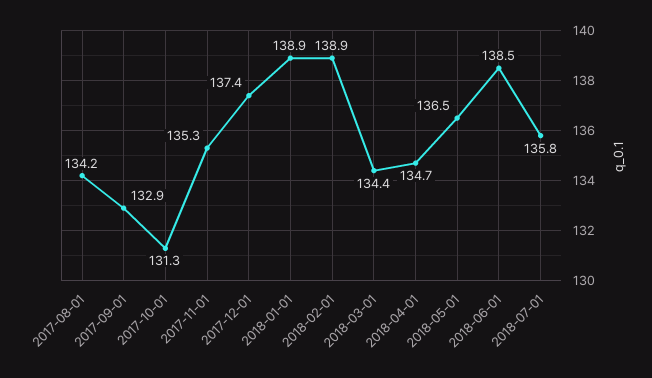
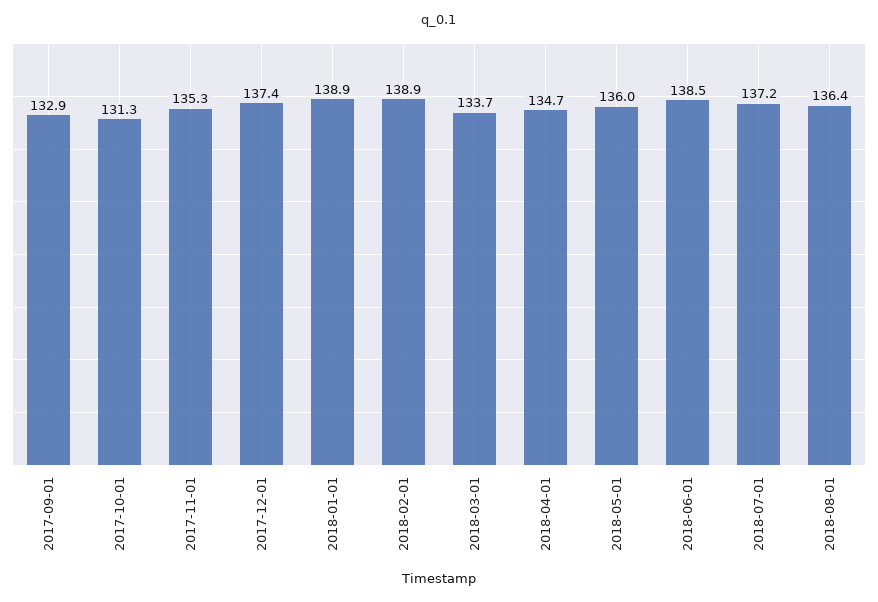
2017-08-01: 134.2 -> none
2018-03-01: 134.4 -> 133.7
2018-05-01: 136.5 -> 136
2018-07-01: 135.8 -> 137.2
2018-08-01: none -> 136.4

